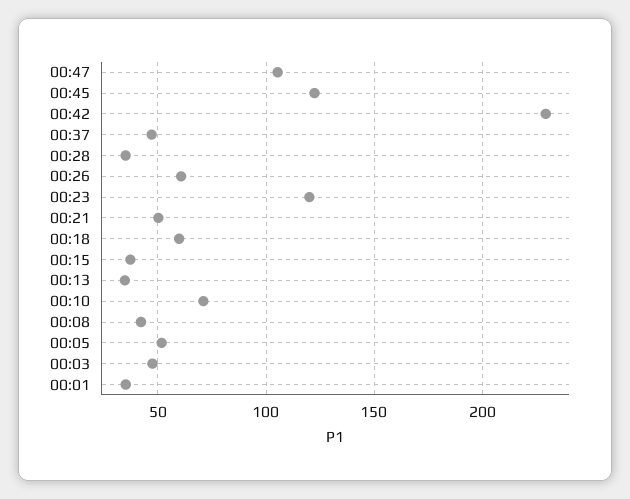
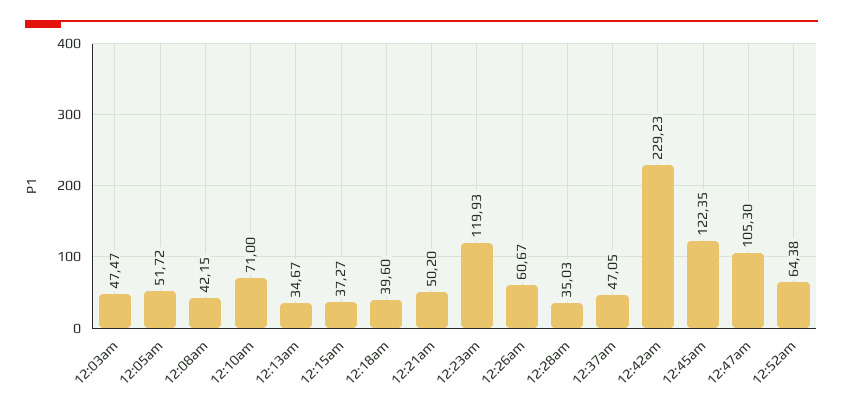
00:18: 60 -> 39.6
00:01: 35 -> none
12:52am: none -> 64.38

